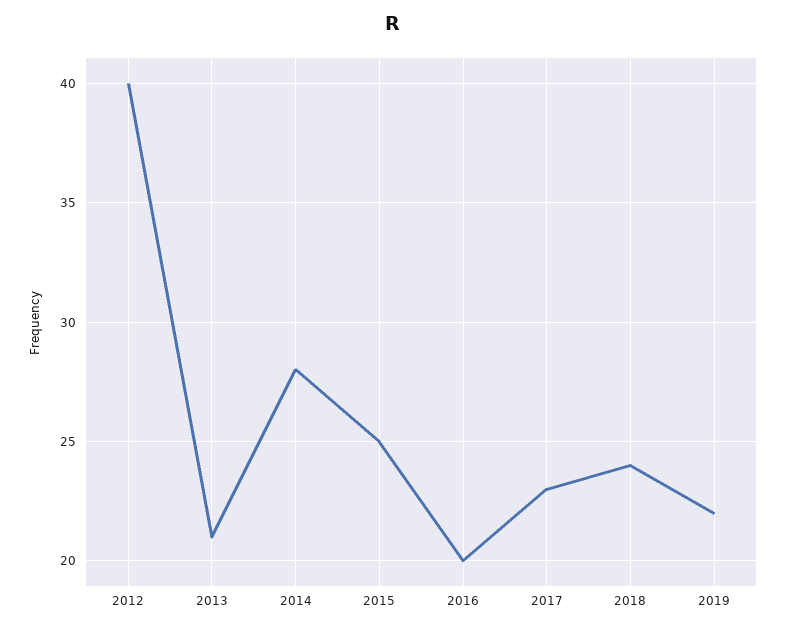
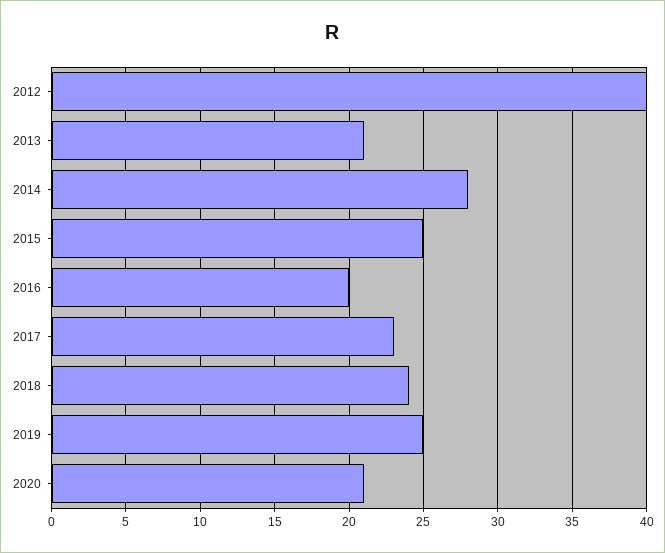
2019: 22 -> 25
2020: none -> 21

